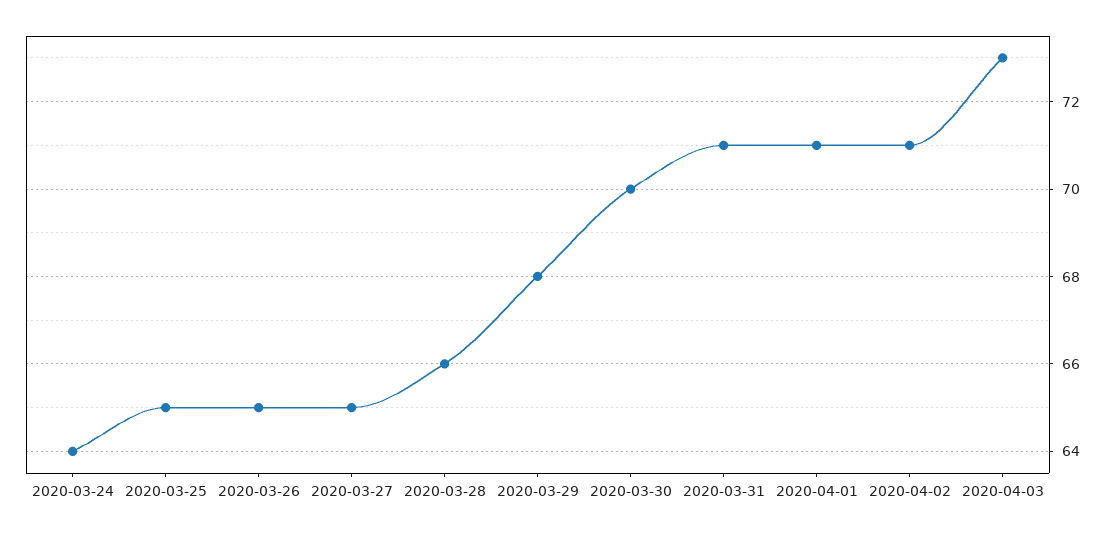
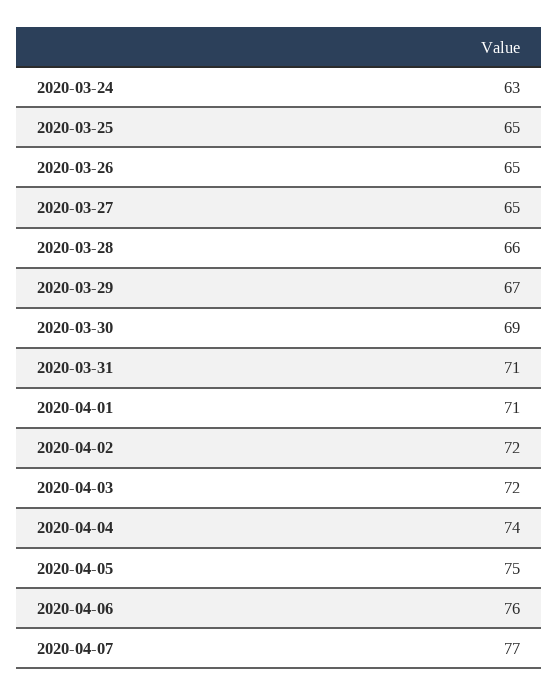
2020-03-24: 64 -> 63
2020-03-29: 68 -> 67
2020-03-30: 70 -> 69
2020-04-02: 71 -> 72
2020-04-03: 73 -> 72
2020-04-04: none -> 74
2020-04-05: none -> 75
2020-04-06: none -> 76
2020-04-07: none -> 77

